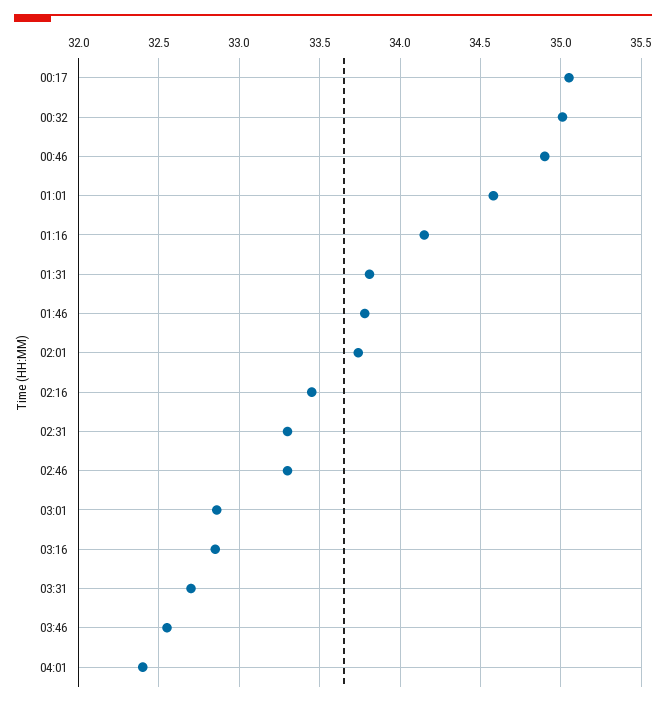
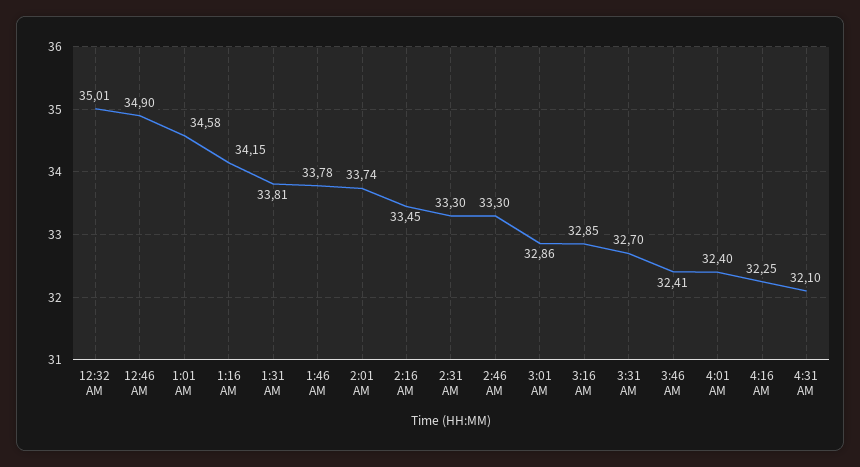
00:17: 35.05 -> none
03:46: 32.55 -> 32.41
4:16 AM: none -> 32.25
4:31 AM: none -> 32.1

